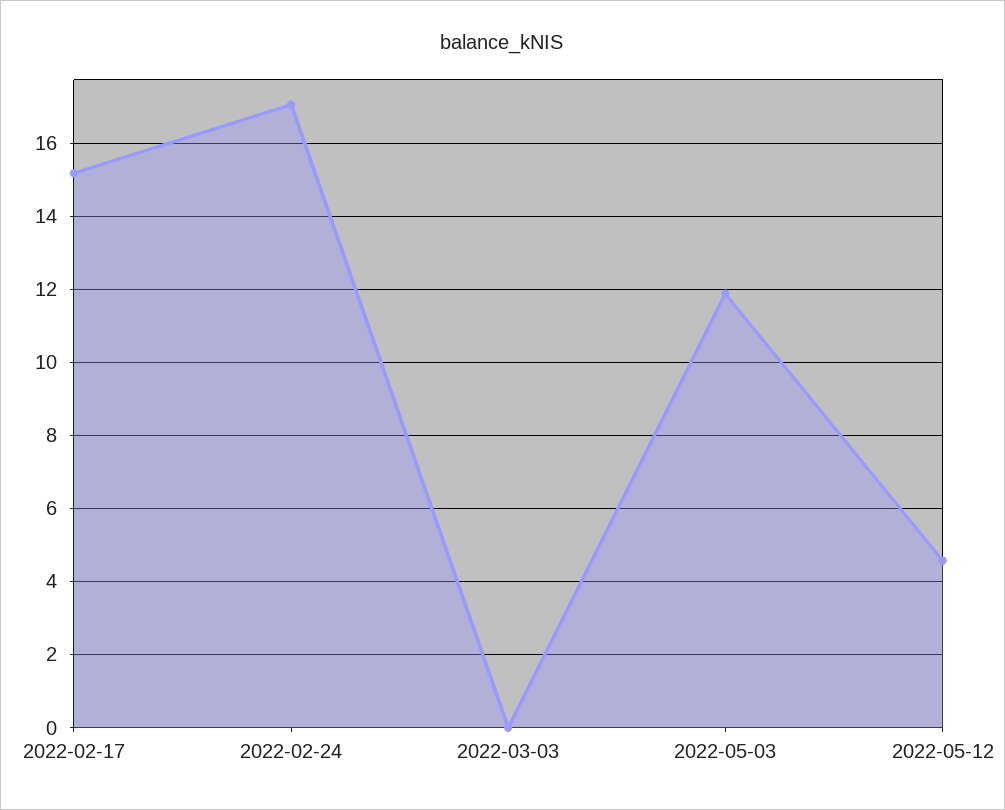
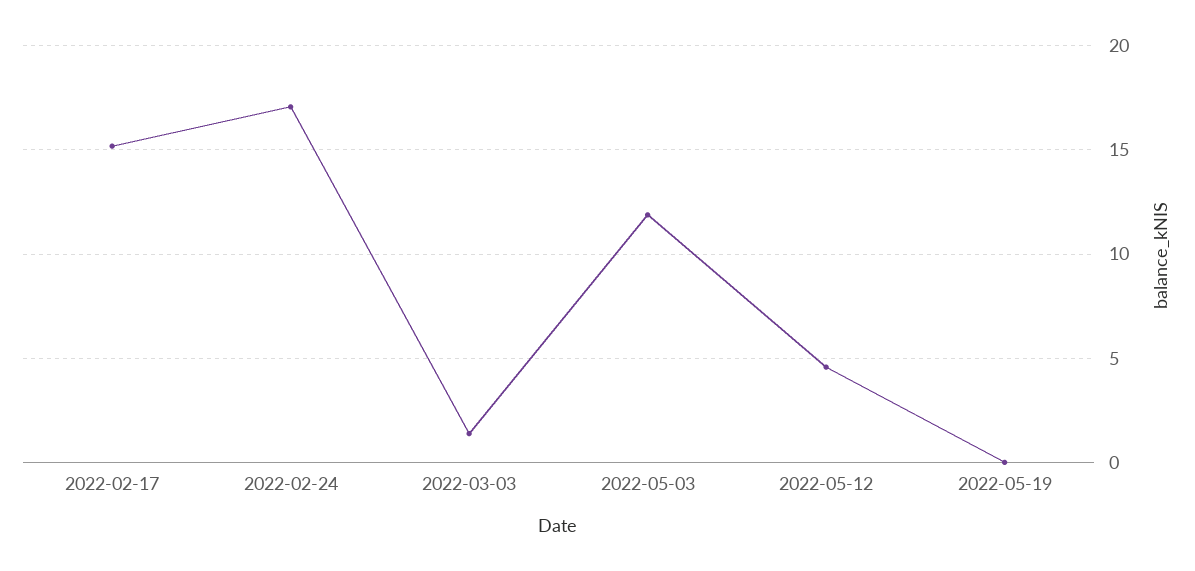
2022-03-03: 0 -> 1.5
2022-05-19: none -> 0

